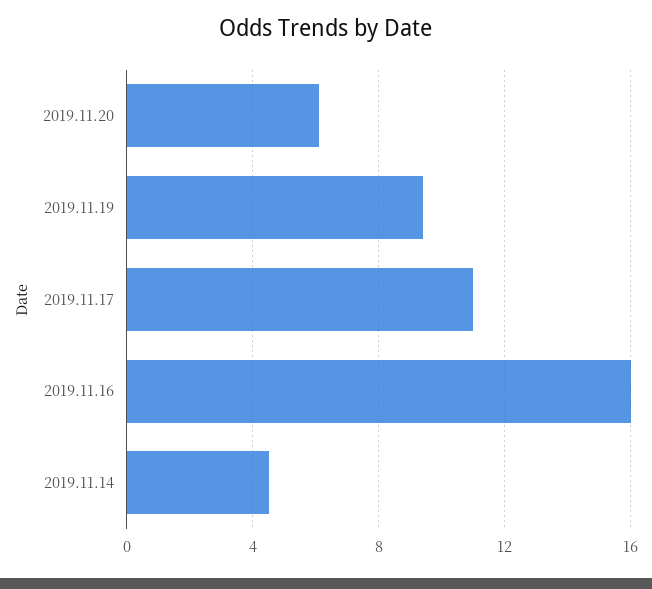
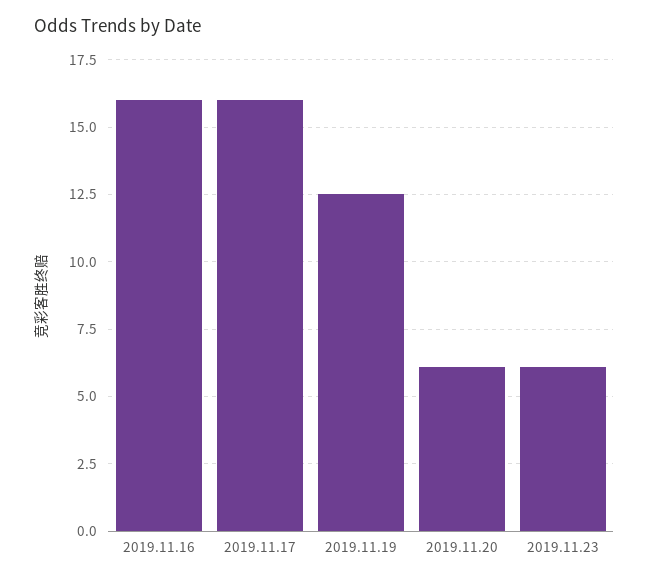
2019.11.19: 9.5 -> 12.5
2019.11.17: 11 -> 16
2019.11.14: 4.5 -> none
2019.11.23: none -> 6

